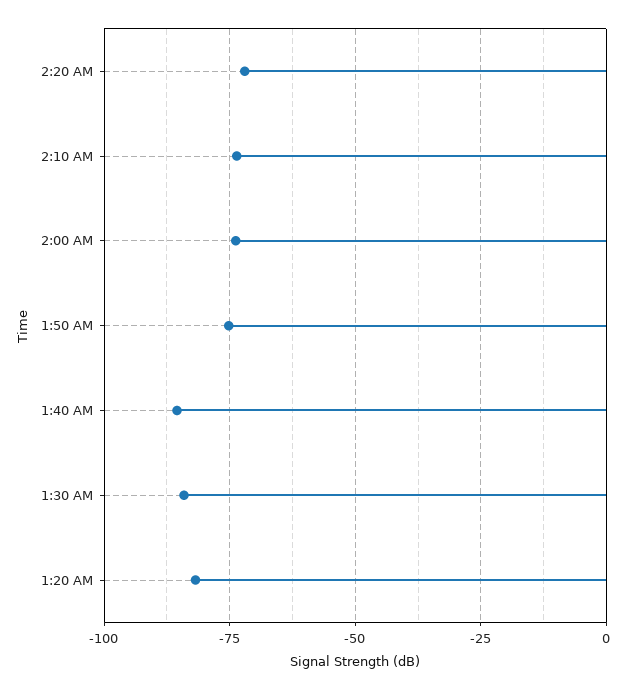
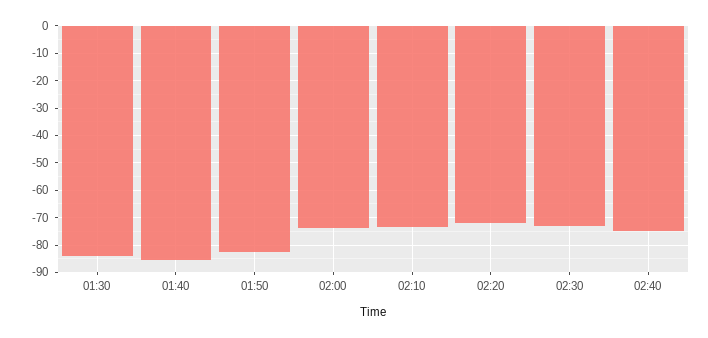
1:50 AM: -75 -> -82.5
1:20 AM: -82.5 -> none
02:30: none -> -72.5
02:40: none -> -75

